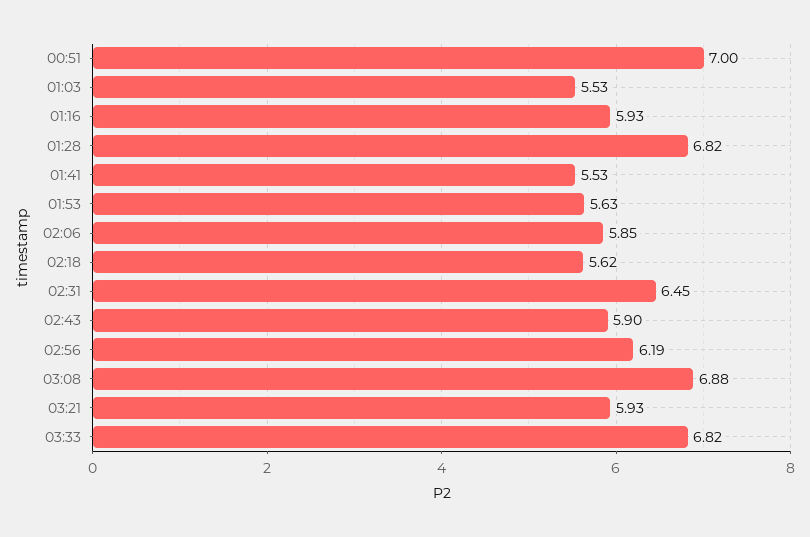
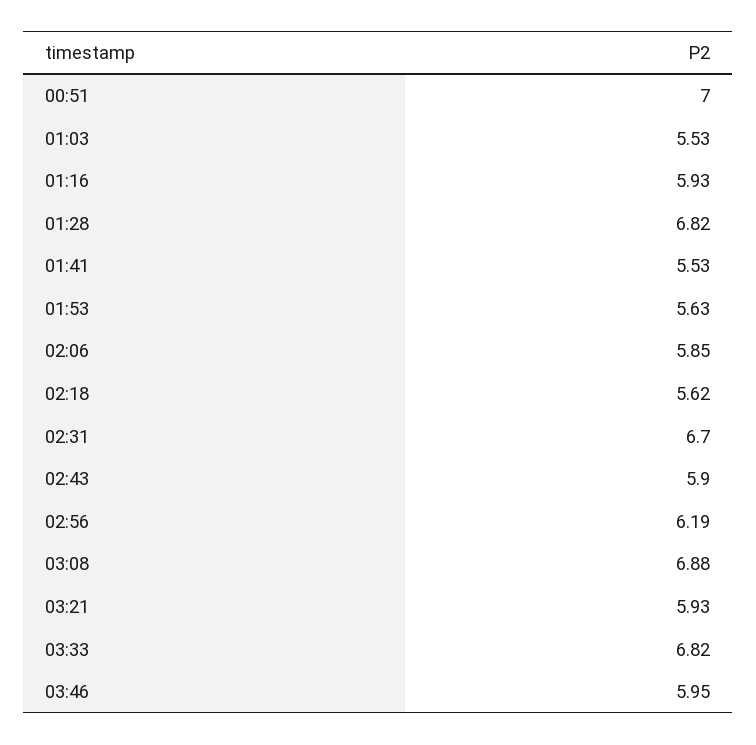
02:31: 6.45 -> 6.7
03:46: none -> 5.95

